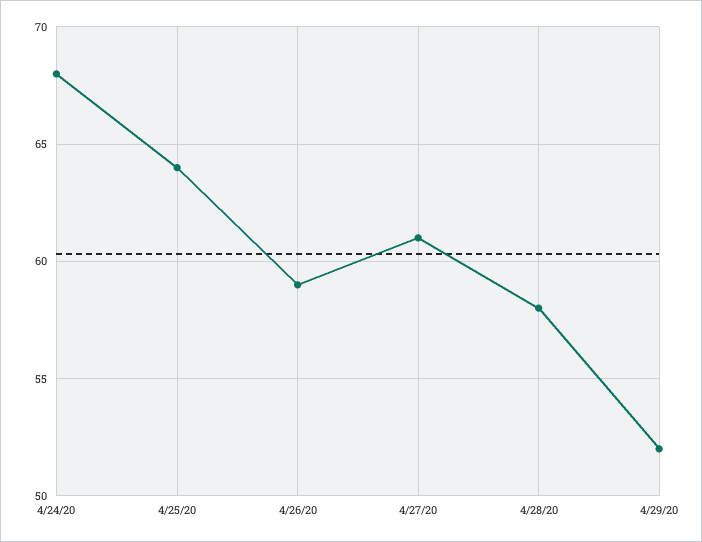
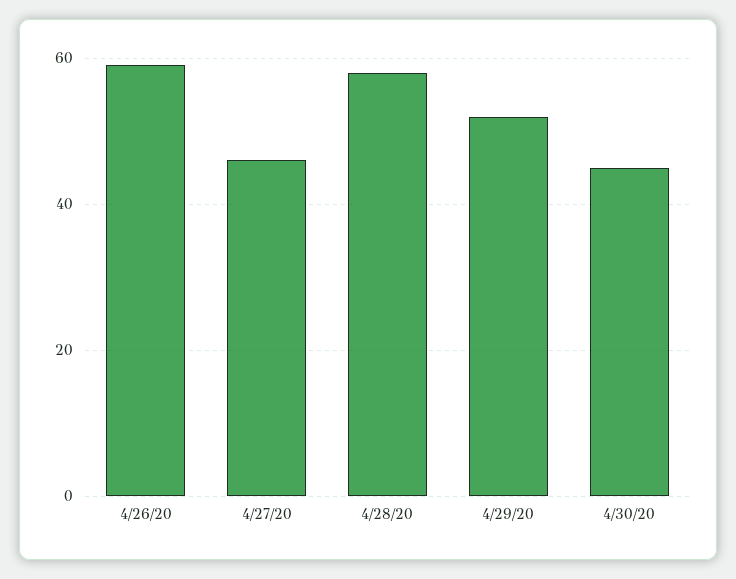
4/24/20: 68 -> none
4/25/20: 64 -> none
4/27/20: 61 -> 45
4/30/20: none -> 45

